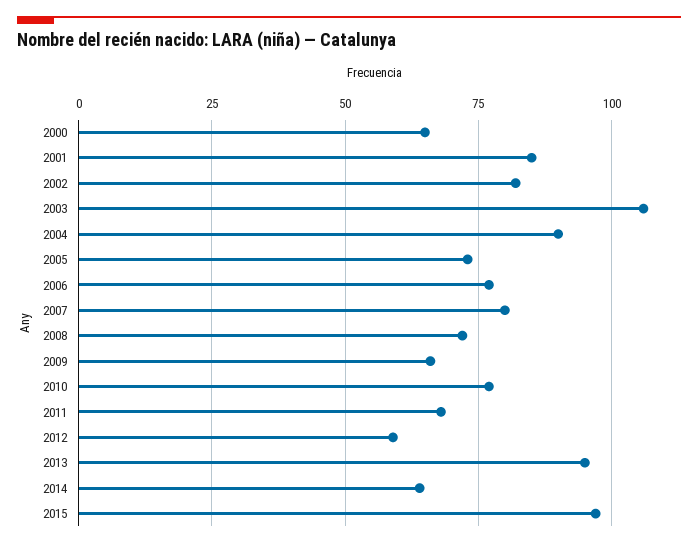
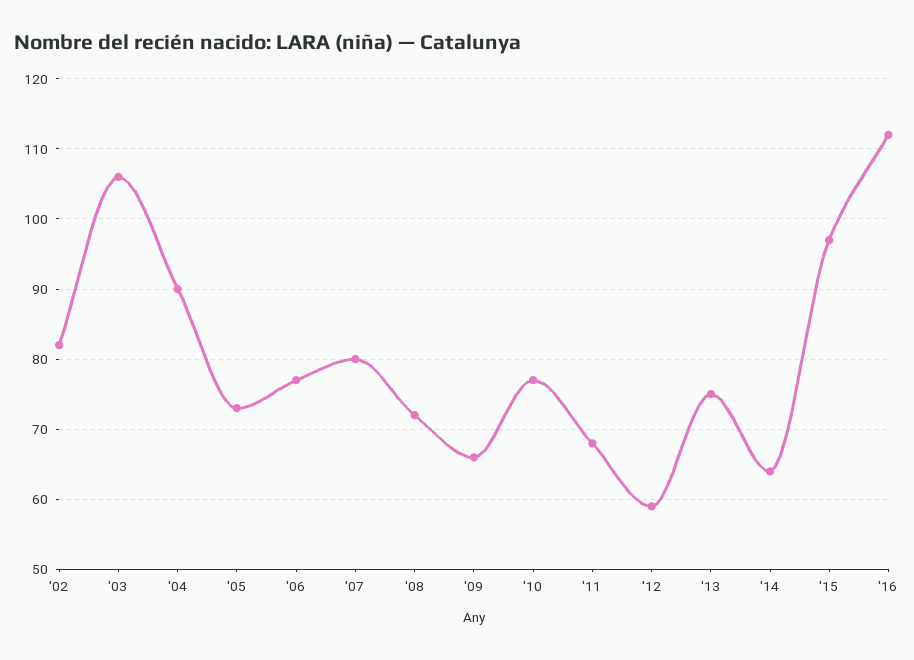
2000: 65 -> none
2001: 85 -> none
2013: 95 -> 75
'16: none -> 112

